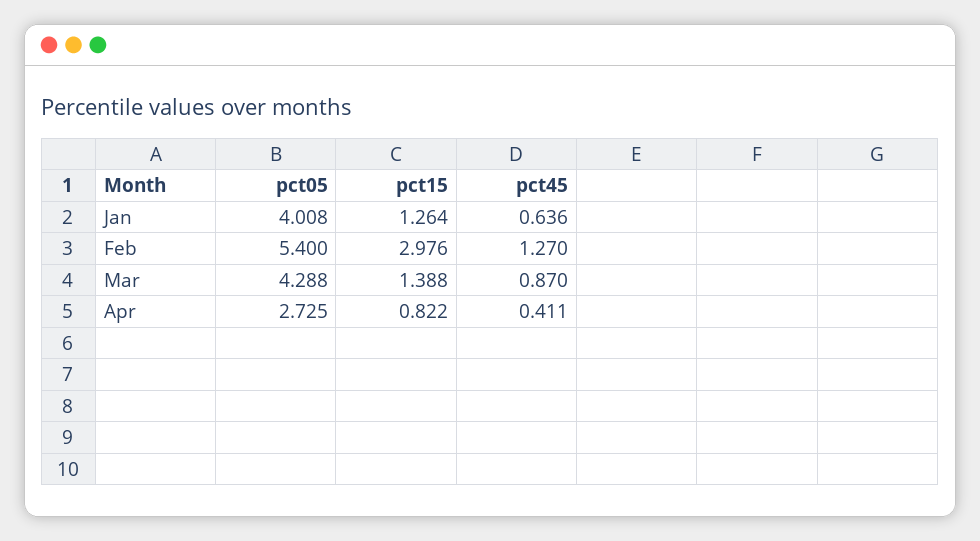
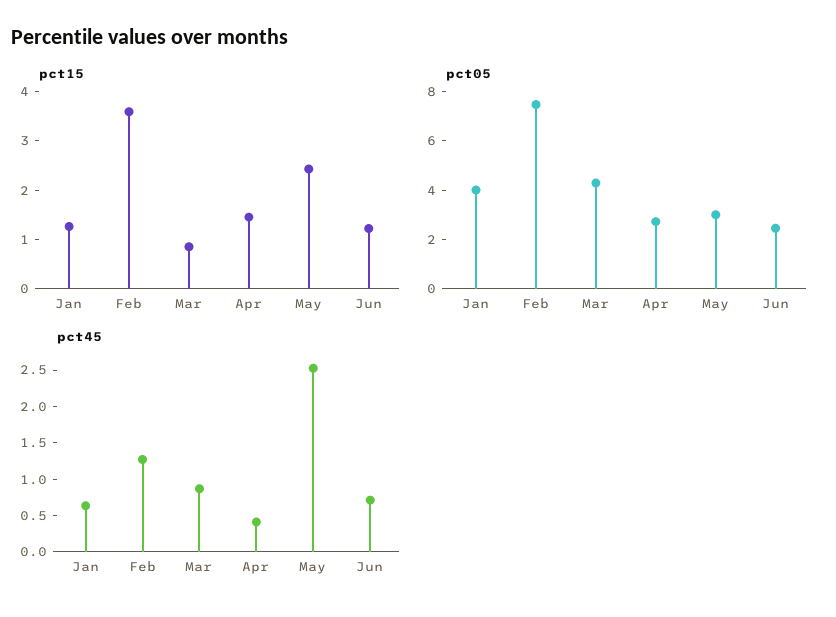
pct05, Feb: 5.4 -> 7.5
pct15, Feb: 2.976 -> 3.6
pct15, Mar: 1.388 -> 0.8
pct15, Apr: 0.822 -> 1.4
pct15, May: none -> 2.4
pct15, Jun: none -> 1.2
pct05, May: none -> 3
pct05, Jun: none -> 2.5
pct45, May: none -> 2.5
pct45, Jun: none -> 0.75

